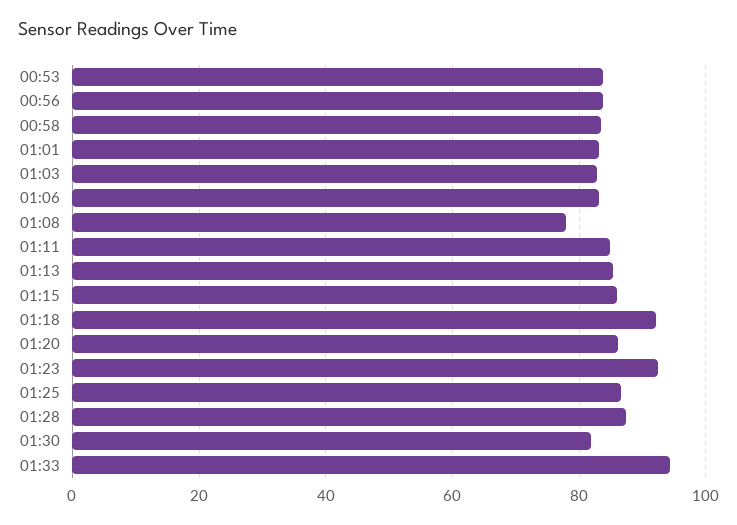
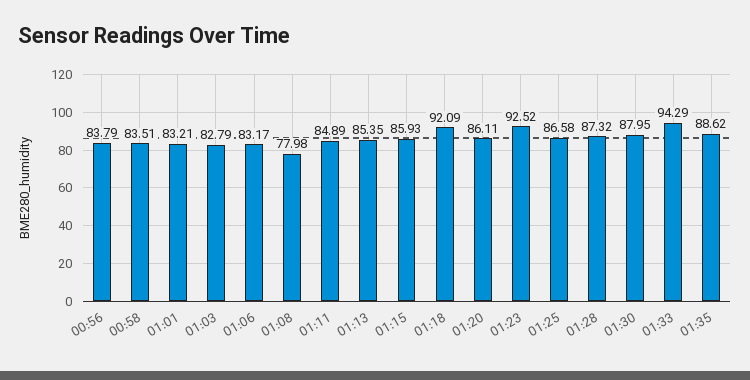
00:53: 84 -> none
01:30: 82 -> 87.95
01:35: none -> 88.62

